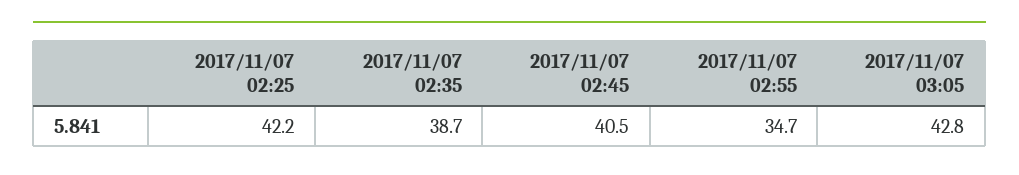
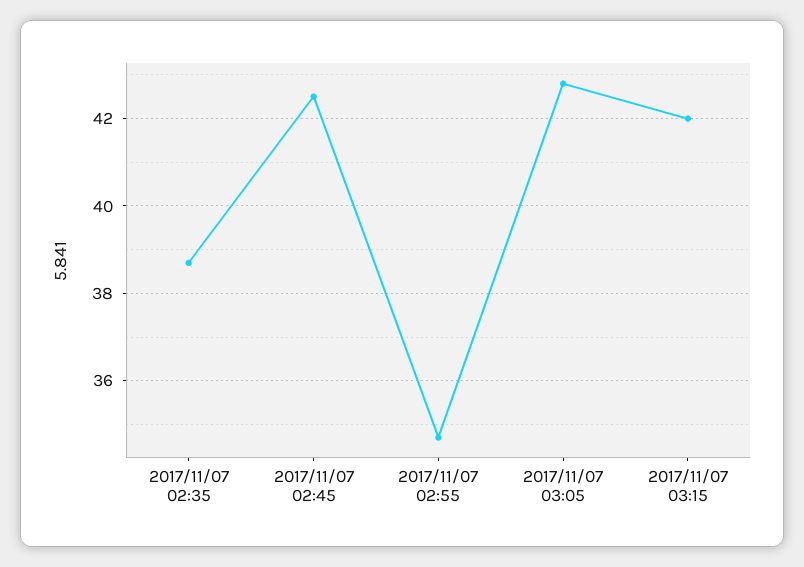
2017/11/07 02:25: 42.2 -> none
2017/11/07 02:45: 40.5 -> 42.5
2017/11/07 03:15: none -> 42

